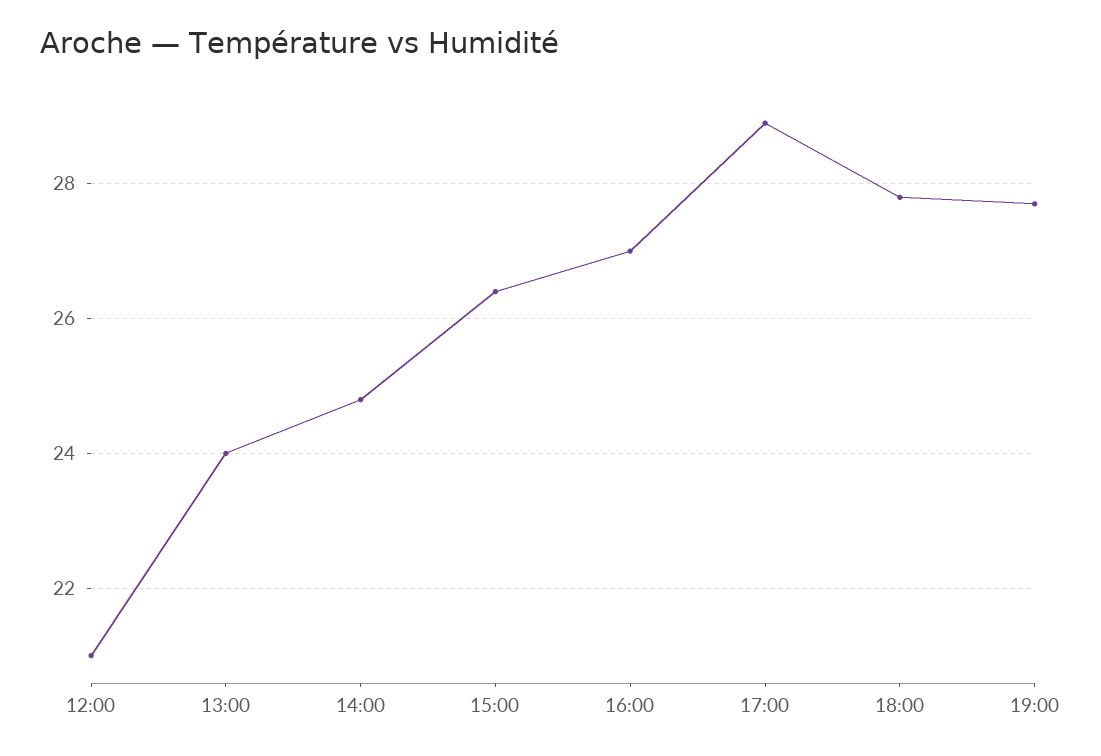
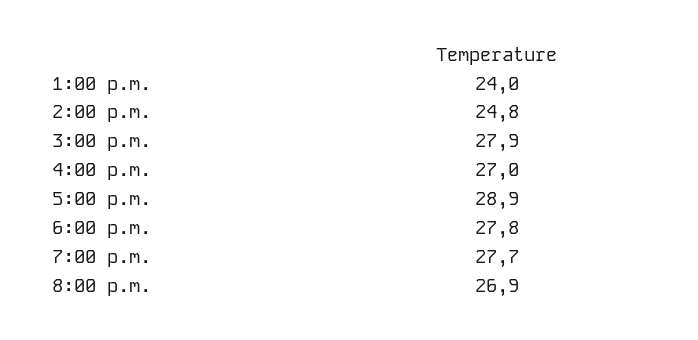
12:00: 21 -> none
15:00: 26.5 -> 27.9
8:00 p.m.: none -> 26.9

